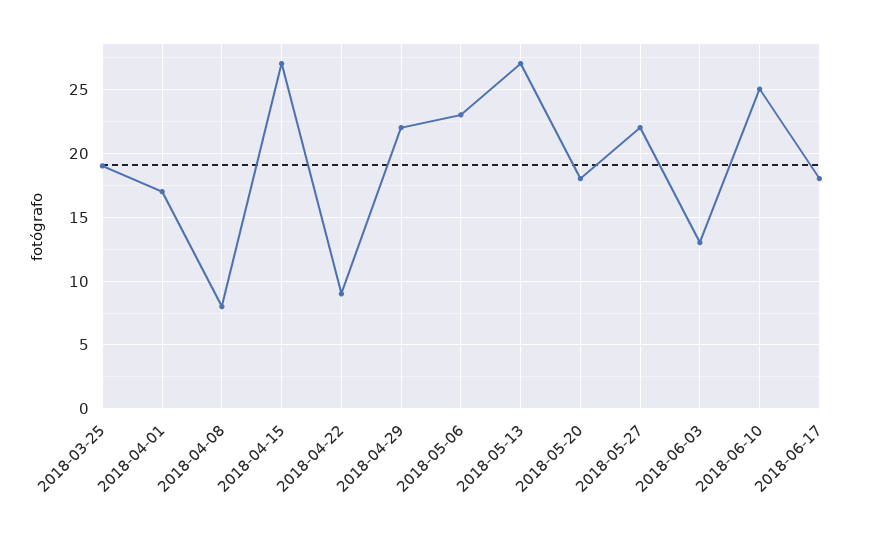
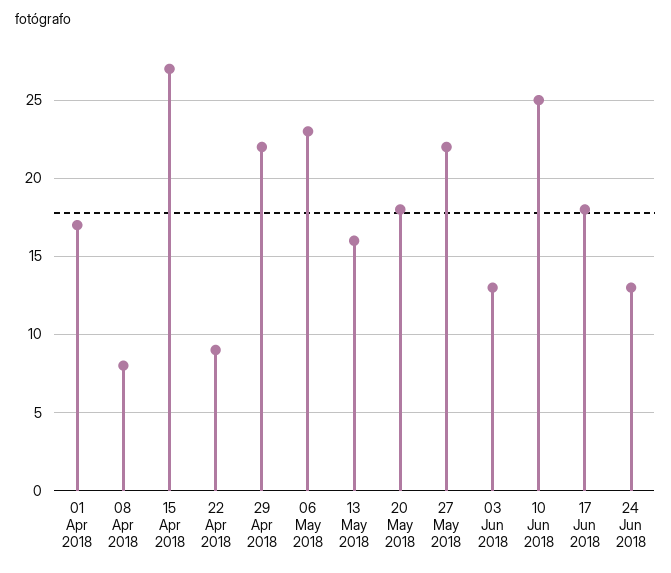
2018-03-25: 19 -> none
2018-05-13: 27 -> 16
24 Jun 2018: none -> 13

